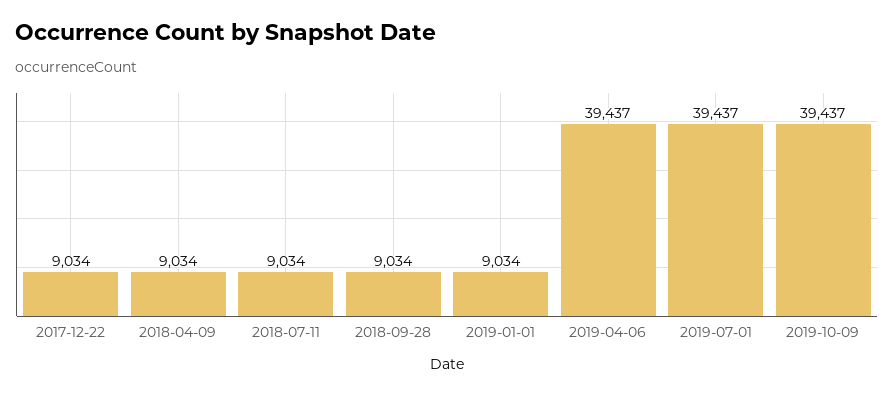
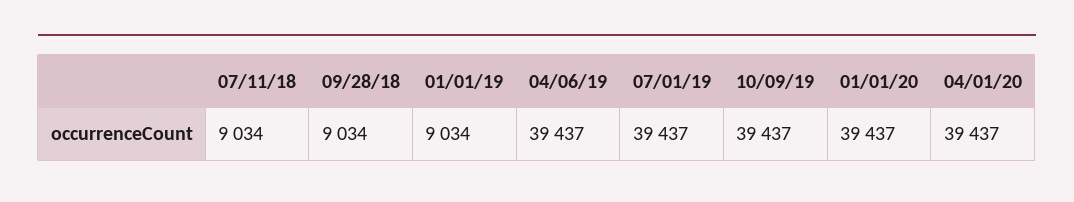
2017-12-22: 9034 -> none
2018-04-09: 9034 -> none
01/01/20: none -> 39437
04/01/20: none -> 39437

